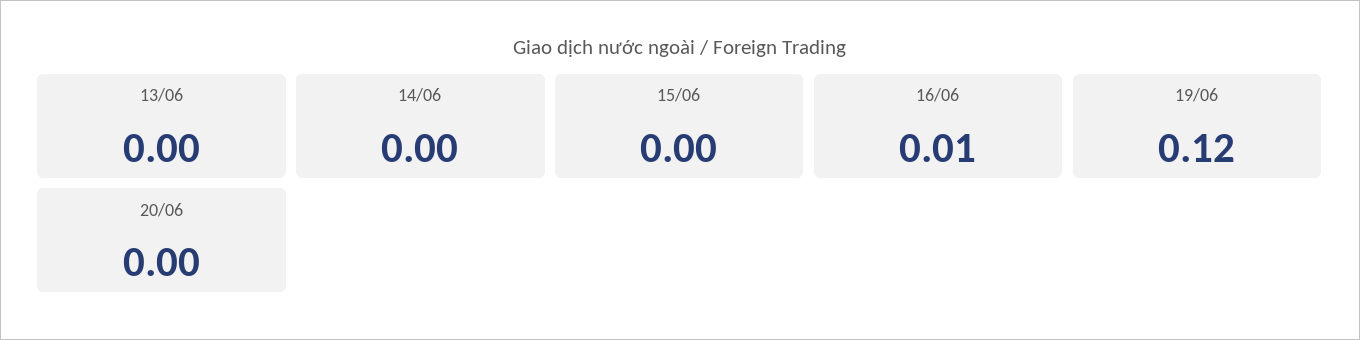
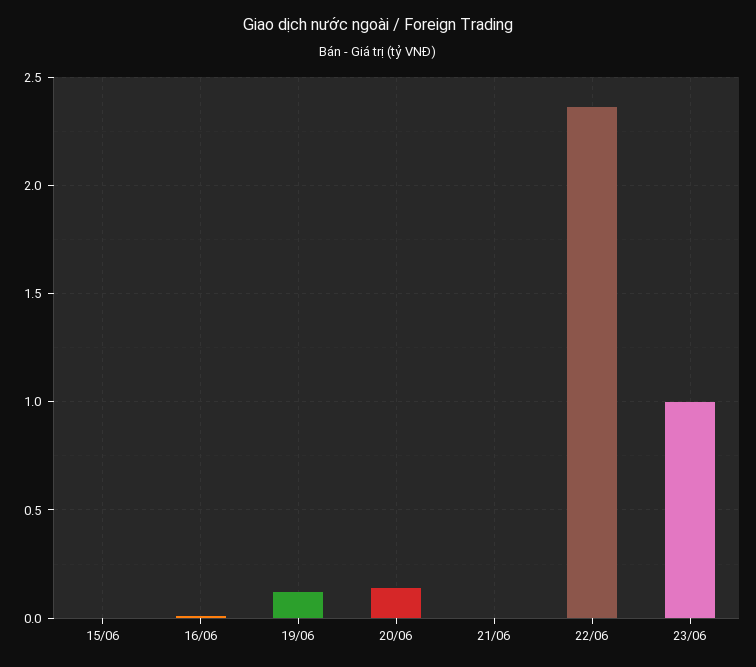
13/06: 0 -> none
14/06: 0 -> none
20/06: 0 -> 0.15
21/06: none -> 0
22/06: none -> 2.35
23/06: none -> 1

